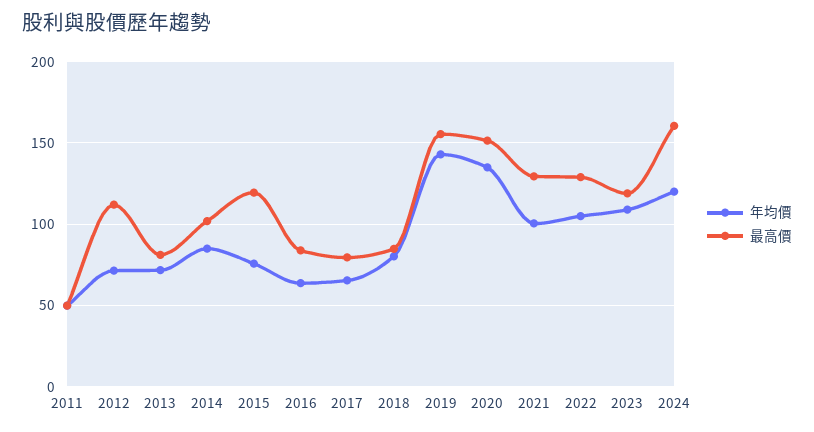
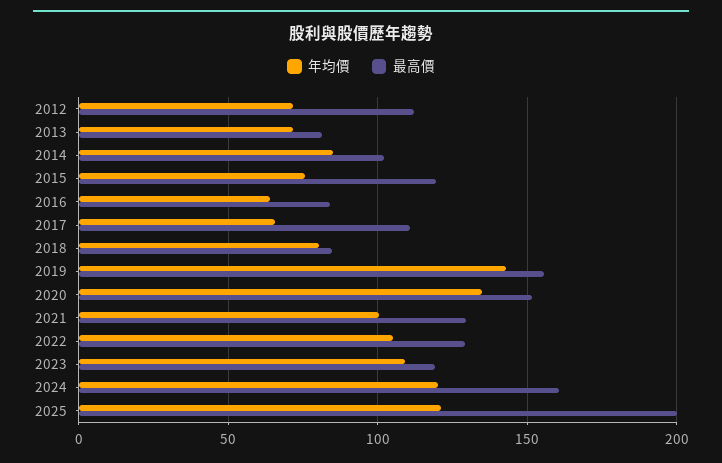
年均價, 2011: 50 -> none
最高價, 2011: 50 -> none
最高價, 2017: 80 -> 110
年均價, 2025: none -> 120
最高價, 2025: none -> 200

